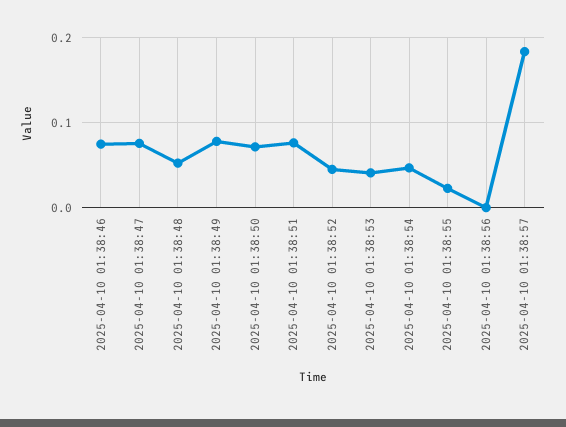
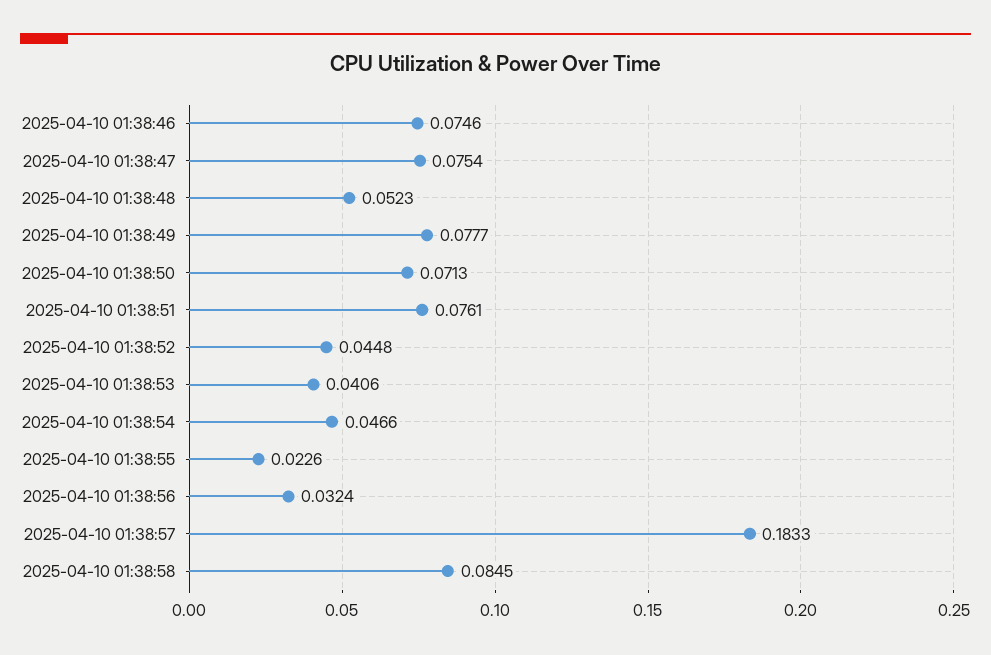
2025-04-10 01:38:56: 0 -> 0.0324
2025-04-10 01:38:58: none -> 0.0845

